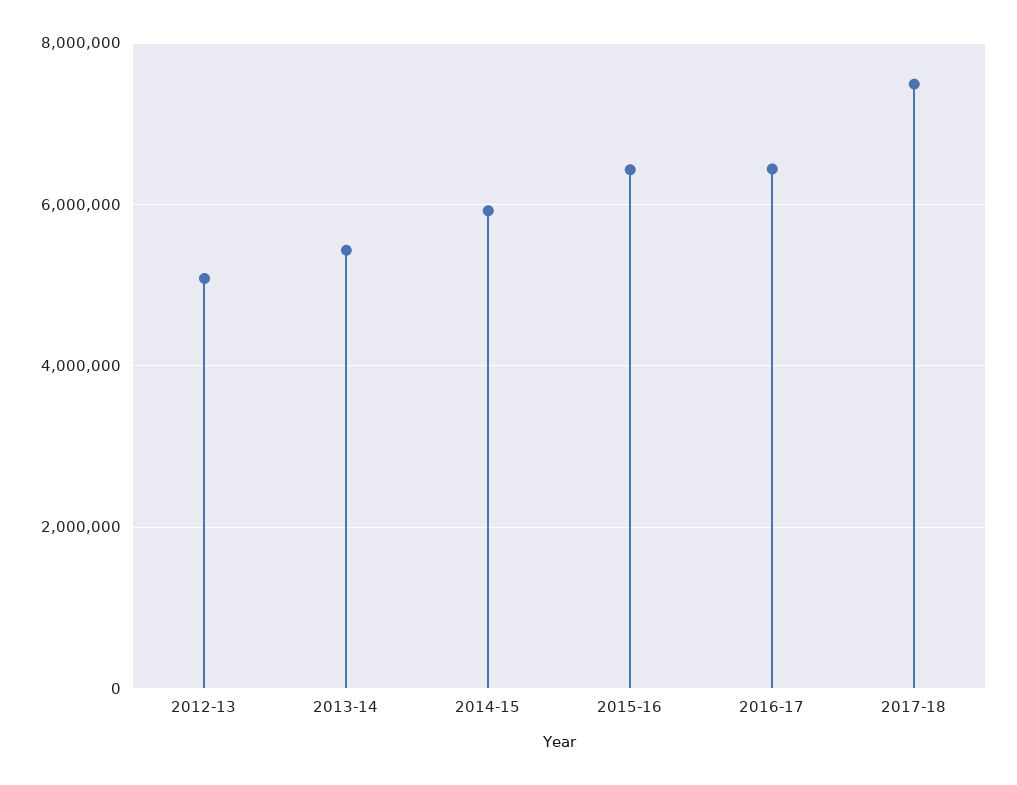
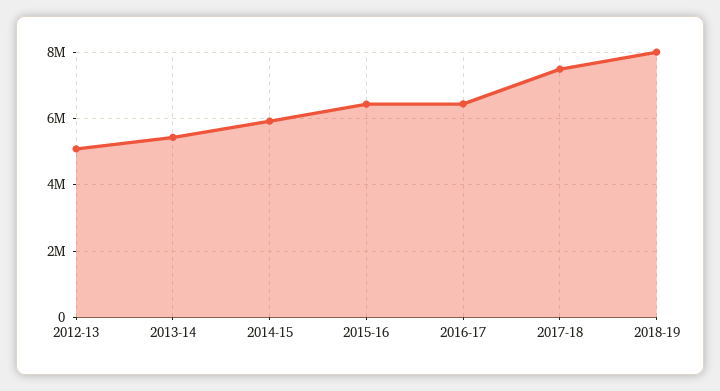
2018-19: none -> 8000000

